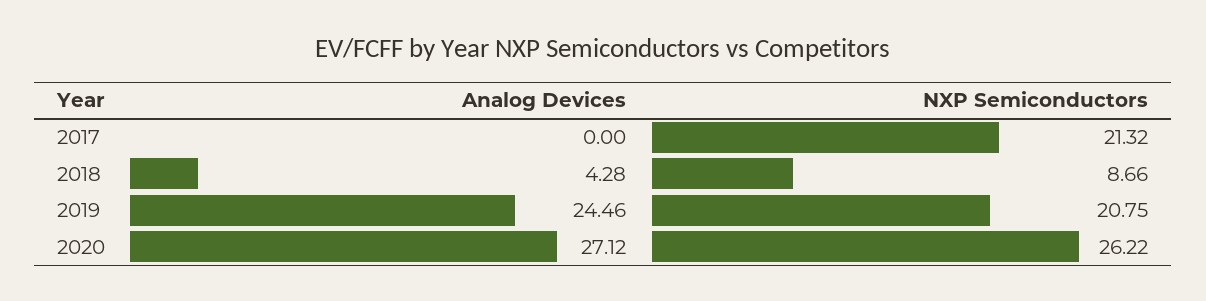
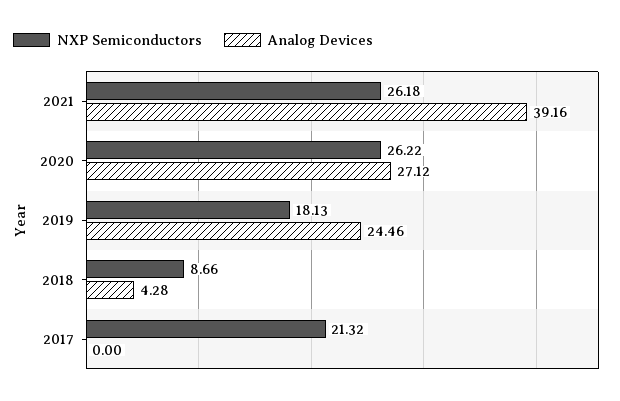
NXP Semiconductors, 2019: 20.75 -> 18.13
NXP Semiconductors, 2021: none -> 26.18
Analog Devices, 2021: none -> 39.16

